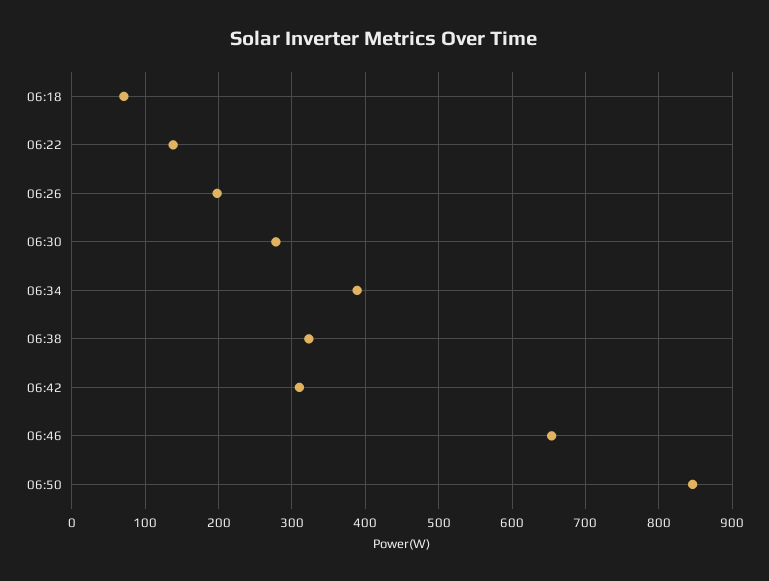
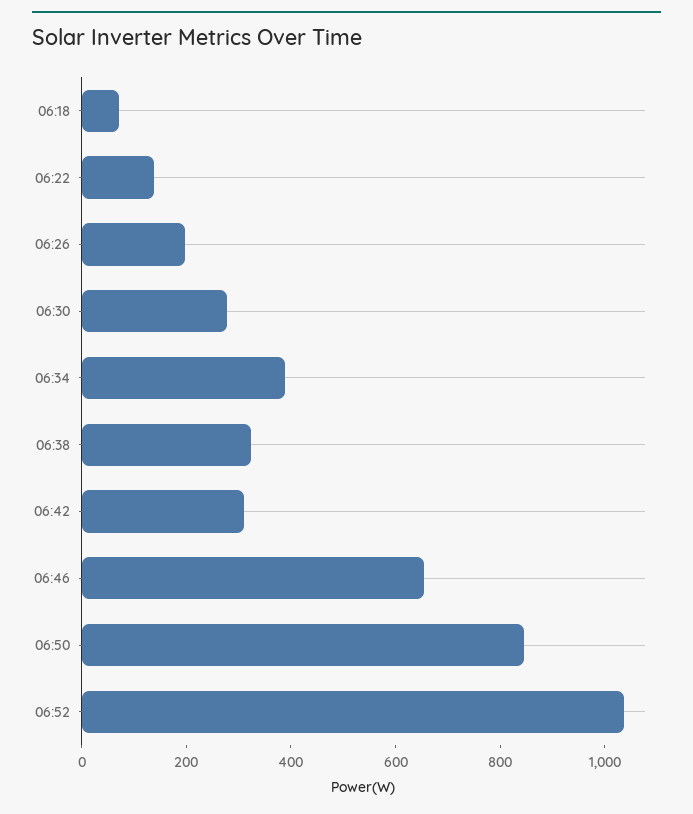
06:52: none -> 1050

